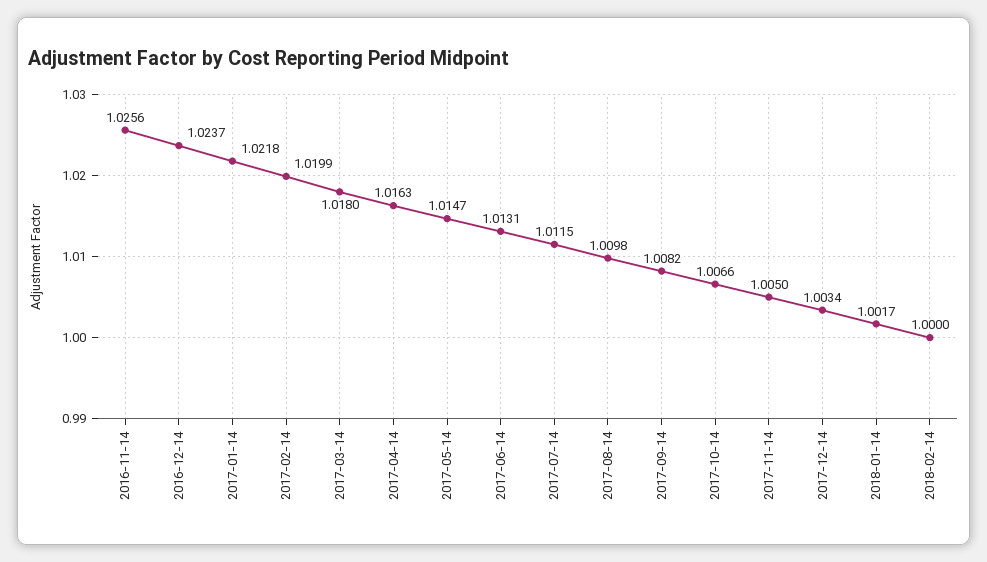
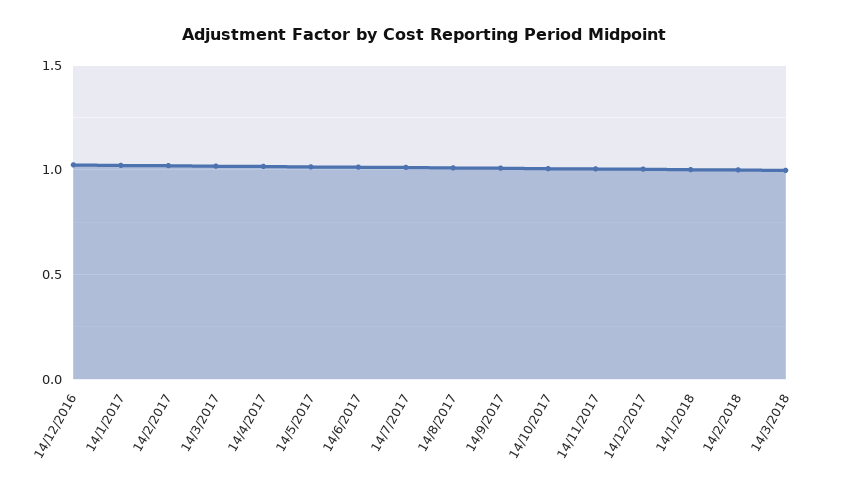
2016-11-14: 1.0256 -> none
14/3/2018: none -> 1

